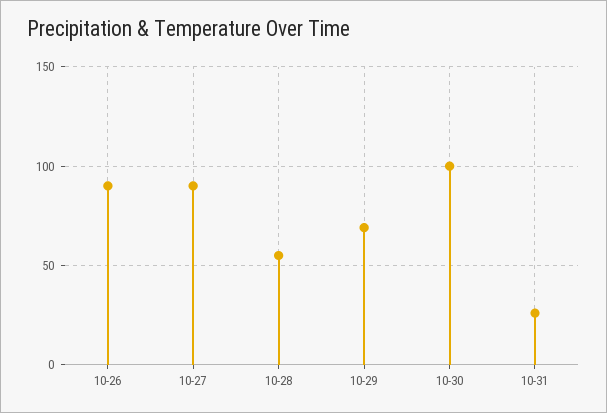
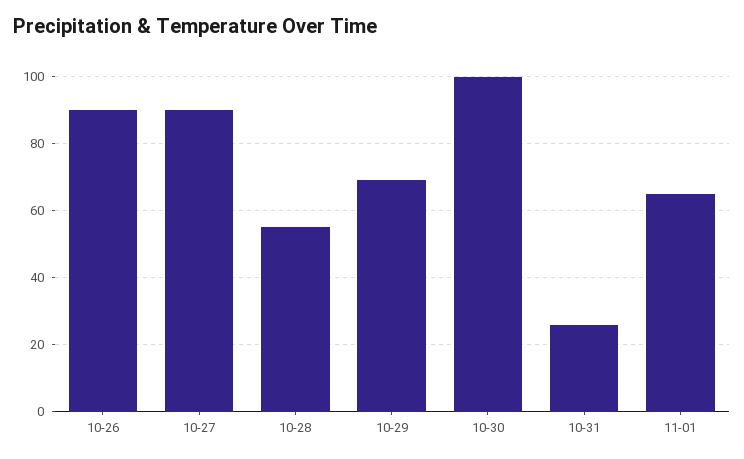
11-01: none -> 65

